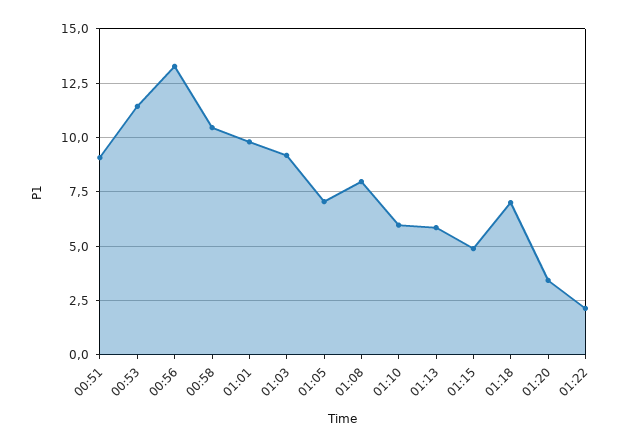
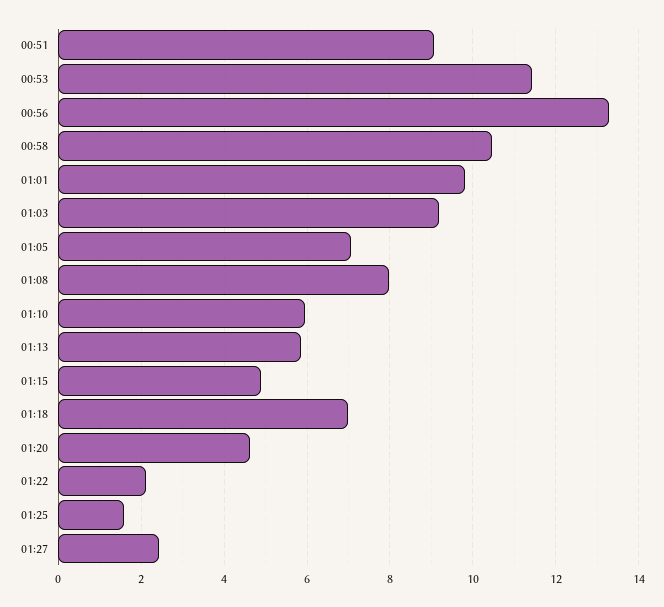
01:20: 3.5 -> 4.6
01:25: none -> 1.6
01:27: none -> 2.4

